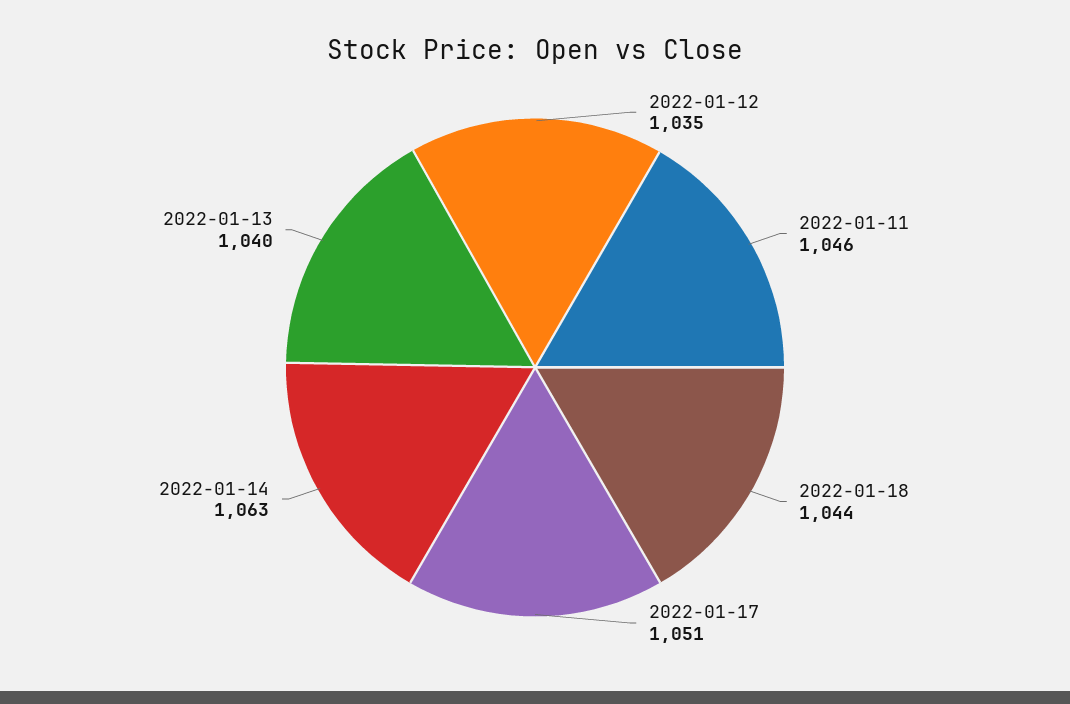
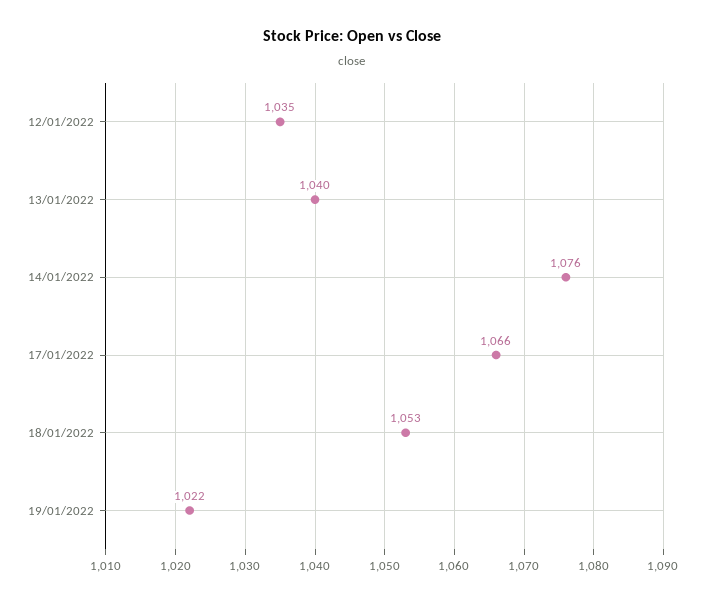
2022-01-11: 1046 -> none
2022-01-18: 1044 -> 1053
2022-01-17: 1051 -> 1066
2022-01-14: 1063 -> 1076
19/01/2022: none -> 1022

